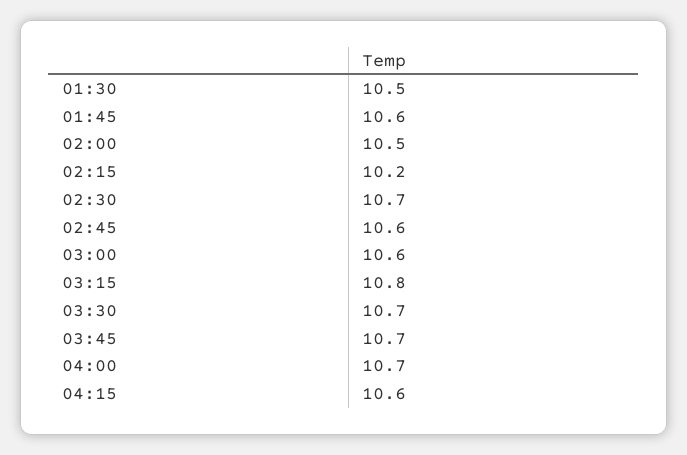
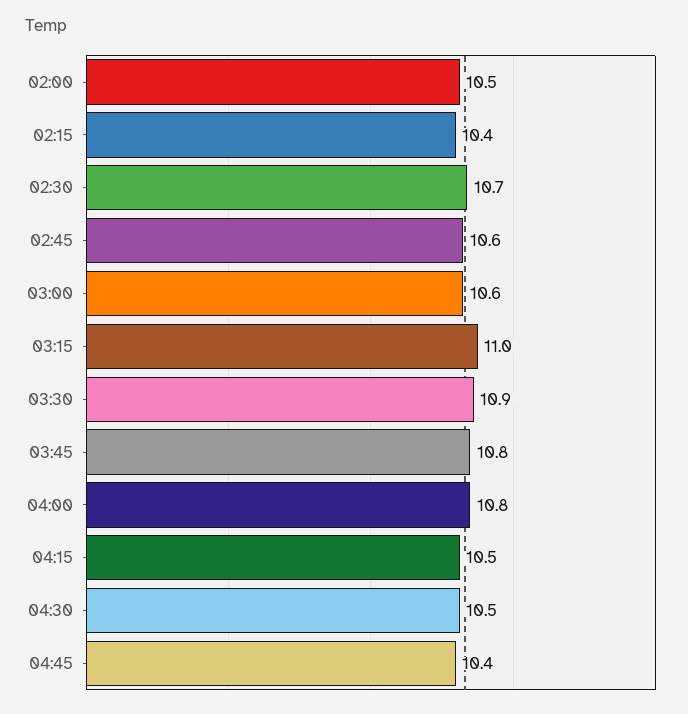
01:30: 10.5 -> none
01:45: 10.6 -> none
02:15: 10.2 -> 10.4
03:15: 10.8 -> 11
03:30: 10.7 -> 10.9
03:45: 10.7 -> 10.8
04:00: 10.7 -> 10.8
04:15: 10.6 -> 10.5
04:30: none -> 10.5
04:45: none -> 10.4

